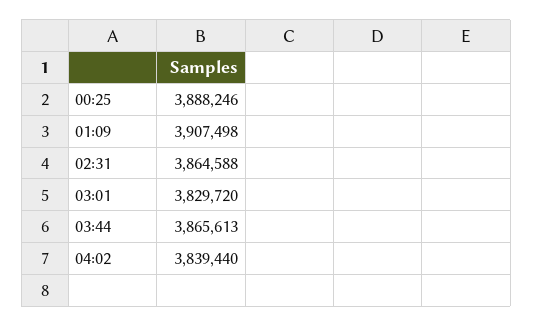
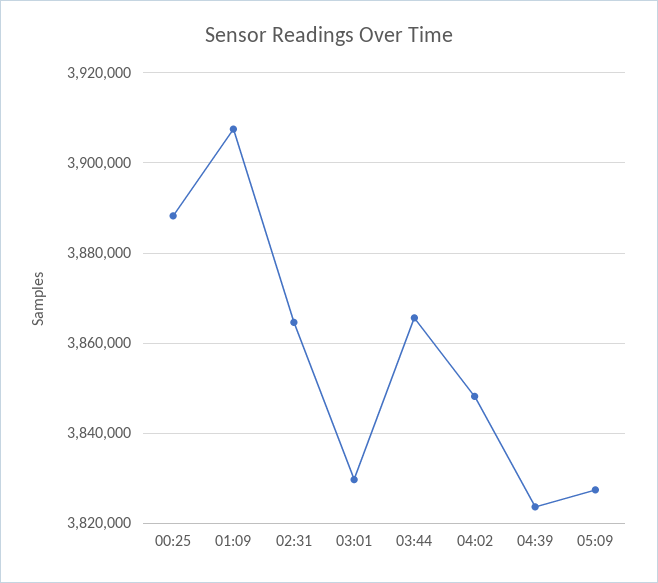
04:02: 3839440 -> 3848000
04:39: none -> 3824000
05:09: none -> 3828000

